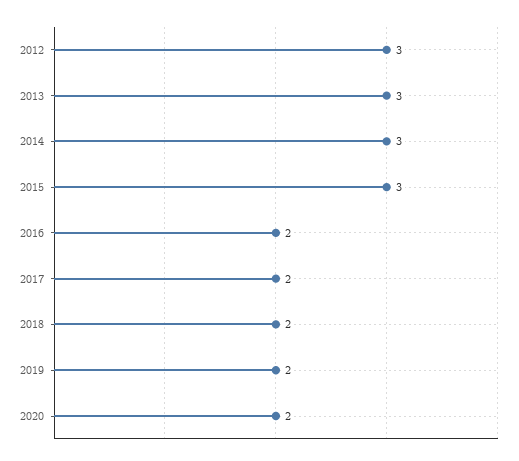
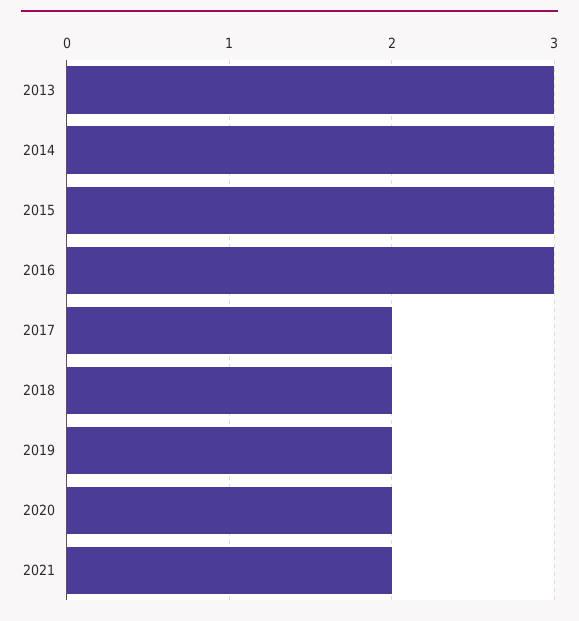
2012: 3 -> none
2016: 2 -> 3
2021: none -> 2

